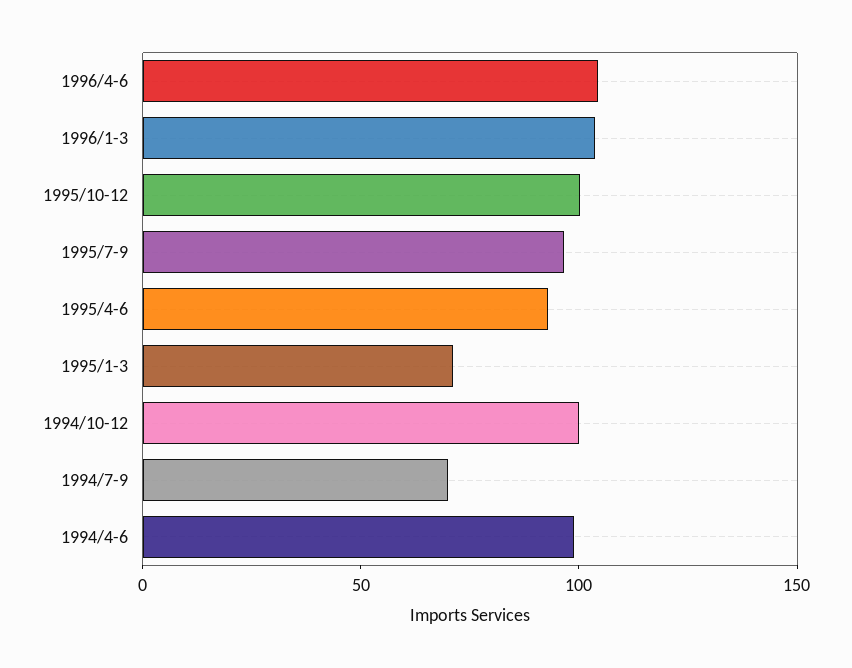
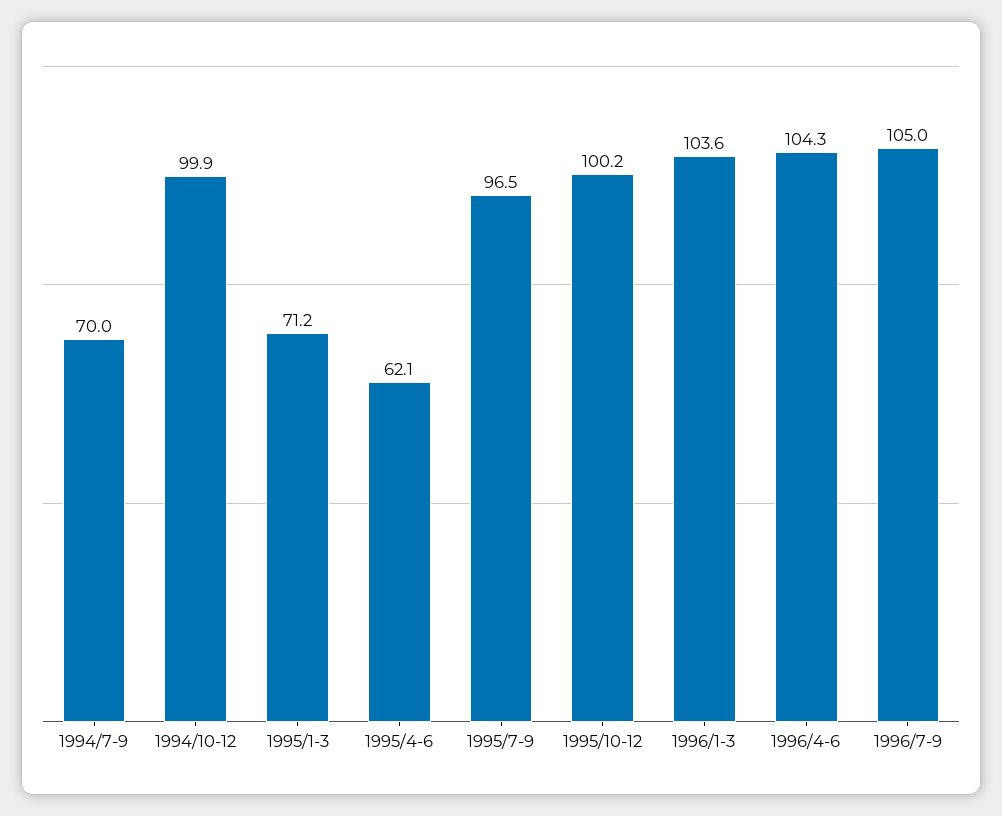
1995/4-6: 90 -> 62.1
1994/4-6: 100 -> none
1996/7-9: none -> 105

